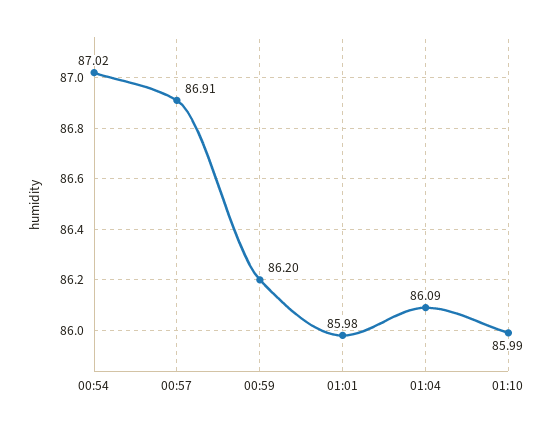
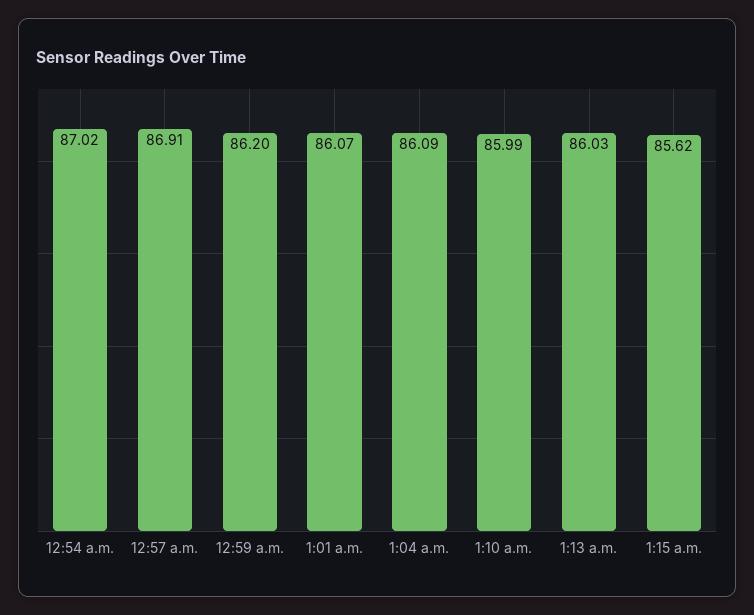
01:01: 85.98 -> 86.07
1:13 a.m.: none -> 86.03
1:15 a.m.: none -> 85.62

